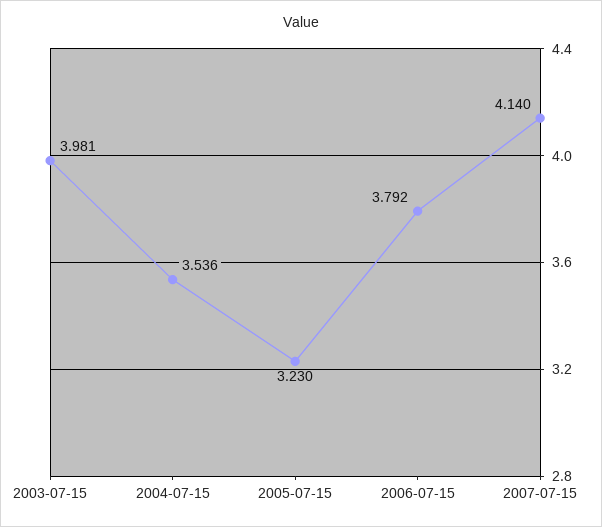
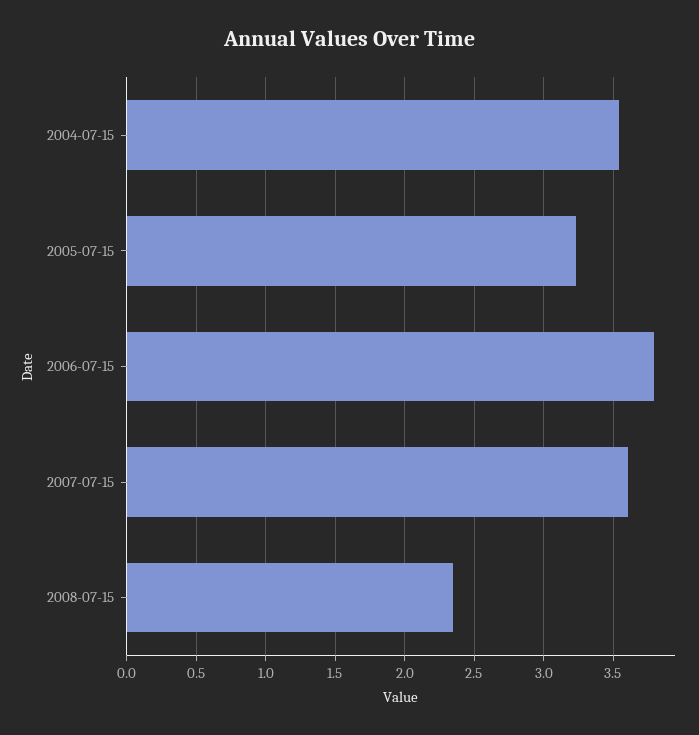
2003-07-15: 3.981 -> none
2007-07-15: 4.14 -> 3.6
2008-07-15: none -> 2.35

